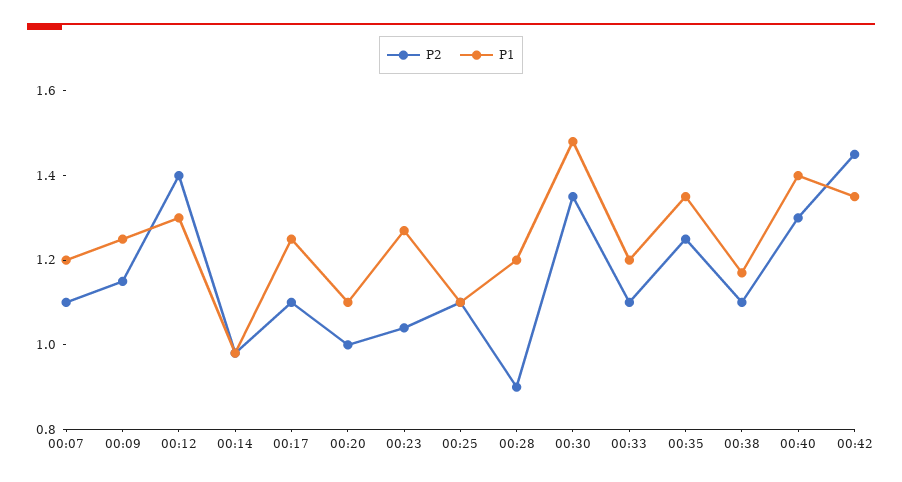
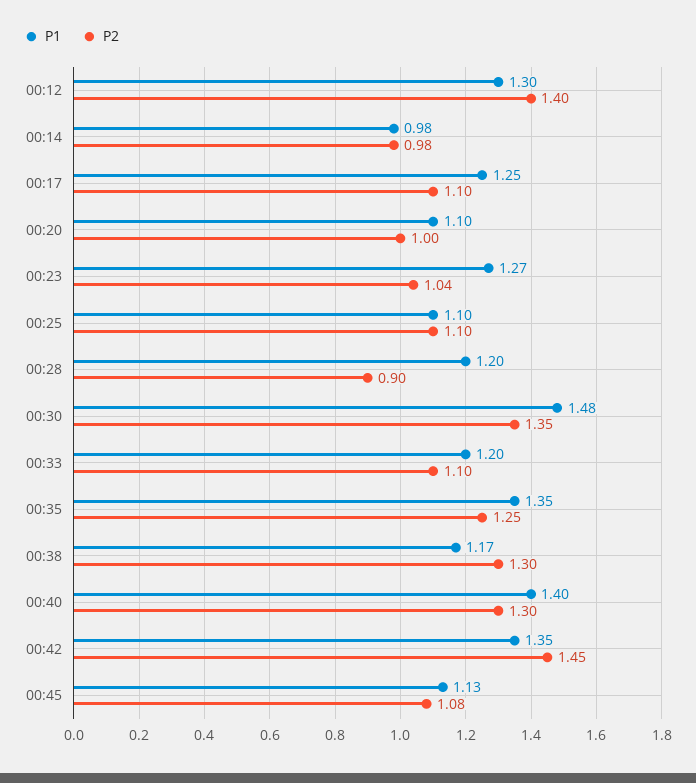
P2, 00:07: 1.1 -> none
P1, 00:07: 1.2 -> none
P2, 00:09: 1.15 -> none
P1, 00:09: 1.25 -> none
P2, 00:38: 1.1 -> 1.3
P1, 00:45: none -> 1.13
P2, 00:45: none -> 1.08

